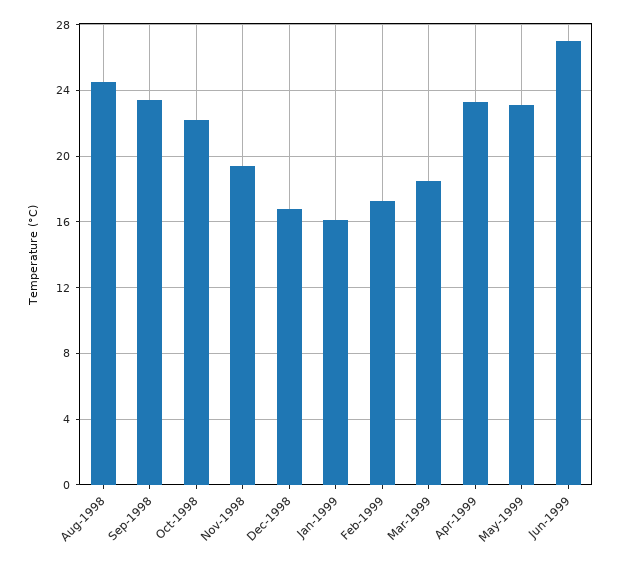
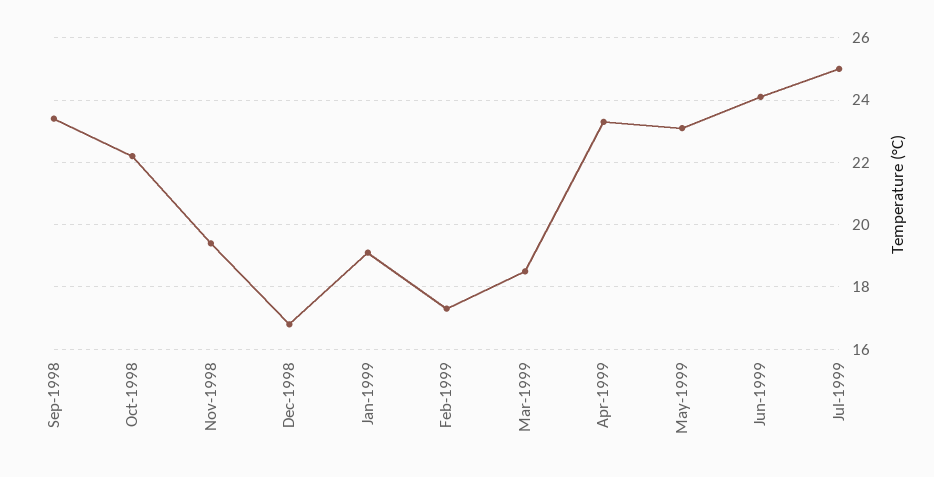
Aug-1998: 24.5 -> none
Jan-1999: 16 -> 19
Jun-1999: 27 -> 24
Jul-1999: none -> 25

